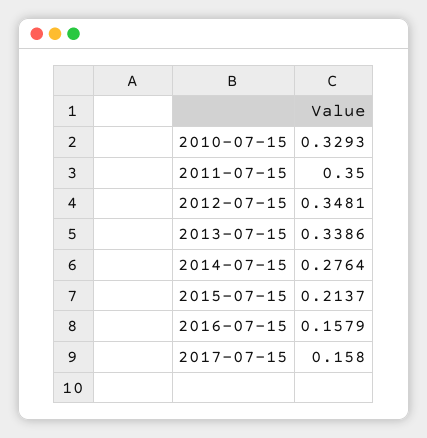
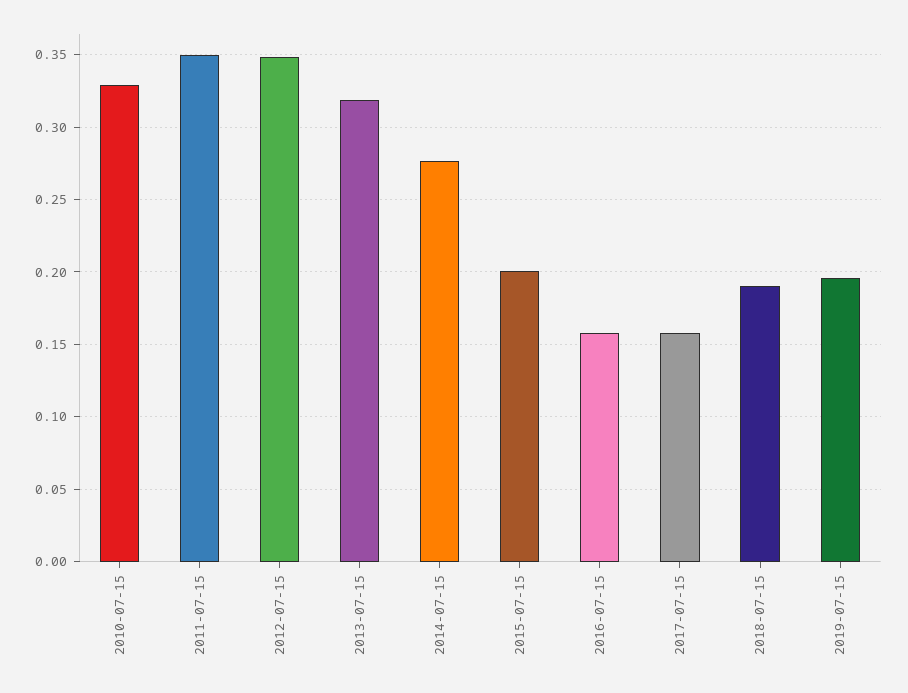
2013-07-15: 0.3386 -> 0.32
2015-07-15: 0.2137 -> 0.2
2018-07-15: none -> 0.19
2019-07-15: none -> 0.195

